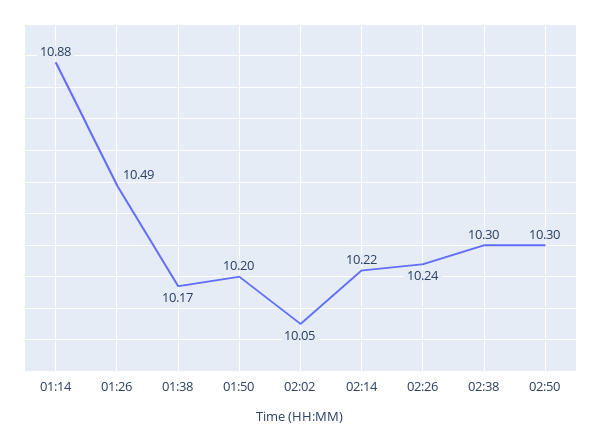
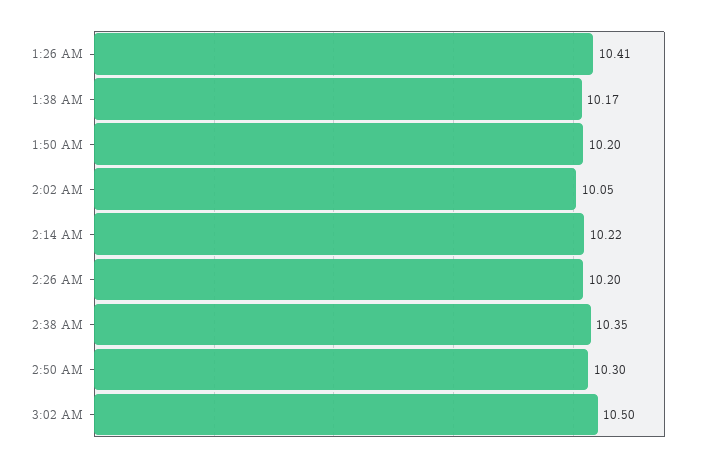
01:14: 10.88 -> none
01:26: 10.49 -> 10.41
02:26: 10.24 -> 10.2
02:38: 10.3 -> 10.35
3:02 AM: none -> 10.5

